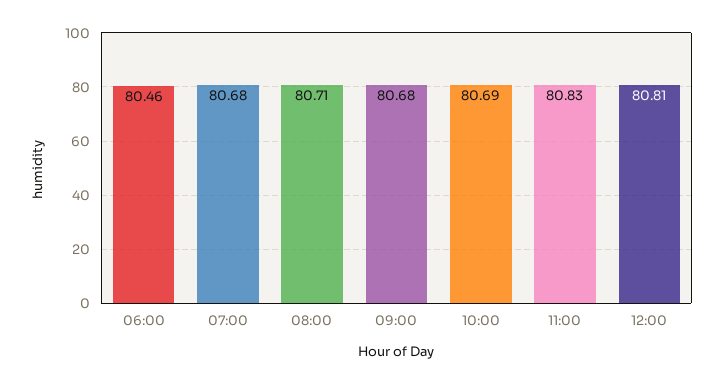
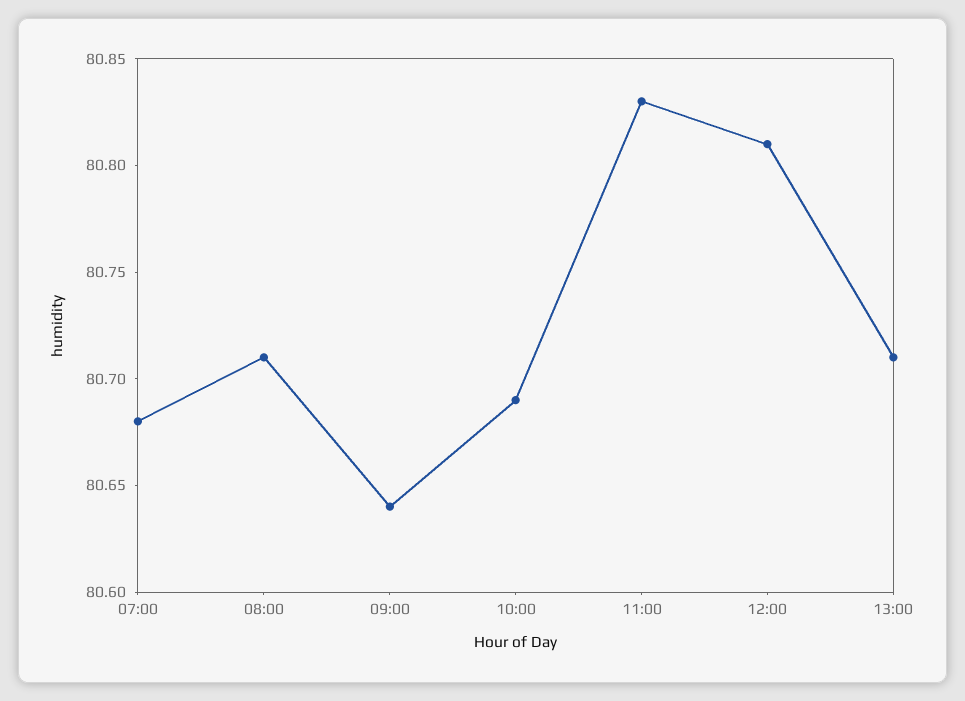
06:00: 80.46 -> none
09:00: 80.68 -> 80.64
13:00: none -> 80.71

